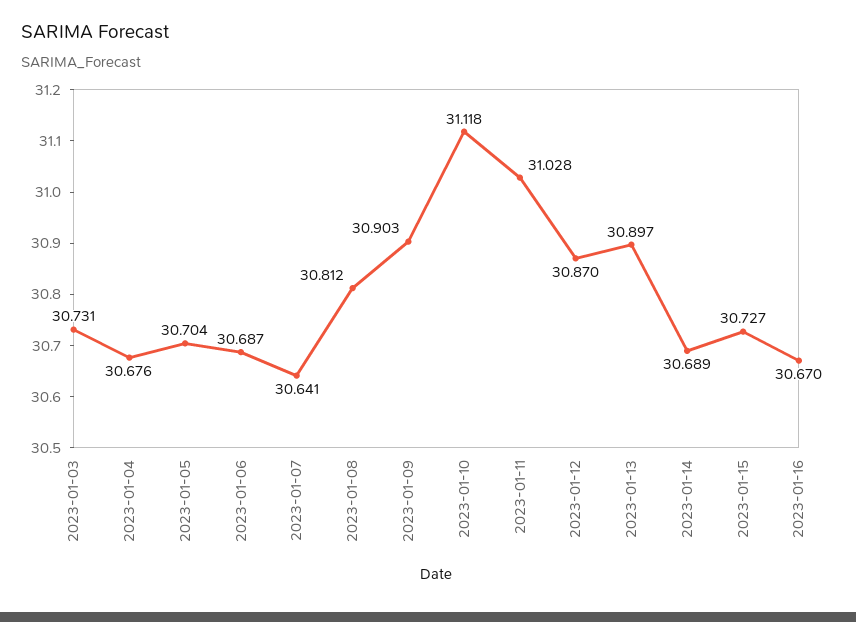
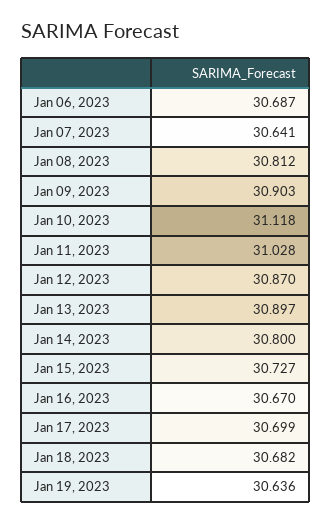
2023-01-03: 30.731 -> none
2023-01-04: 30.676 -> none
2023-01-05: 30.704 -> none
2023-01-14: 30.689 -> 30.8
Jan 17, 2023: none -> 30.699
Jan 18, 2023: none -> 30.682
Jan 19, 2023: none -> 30.636

